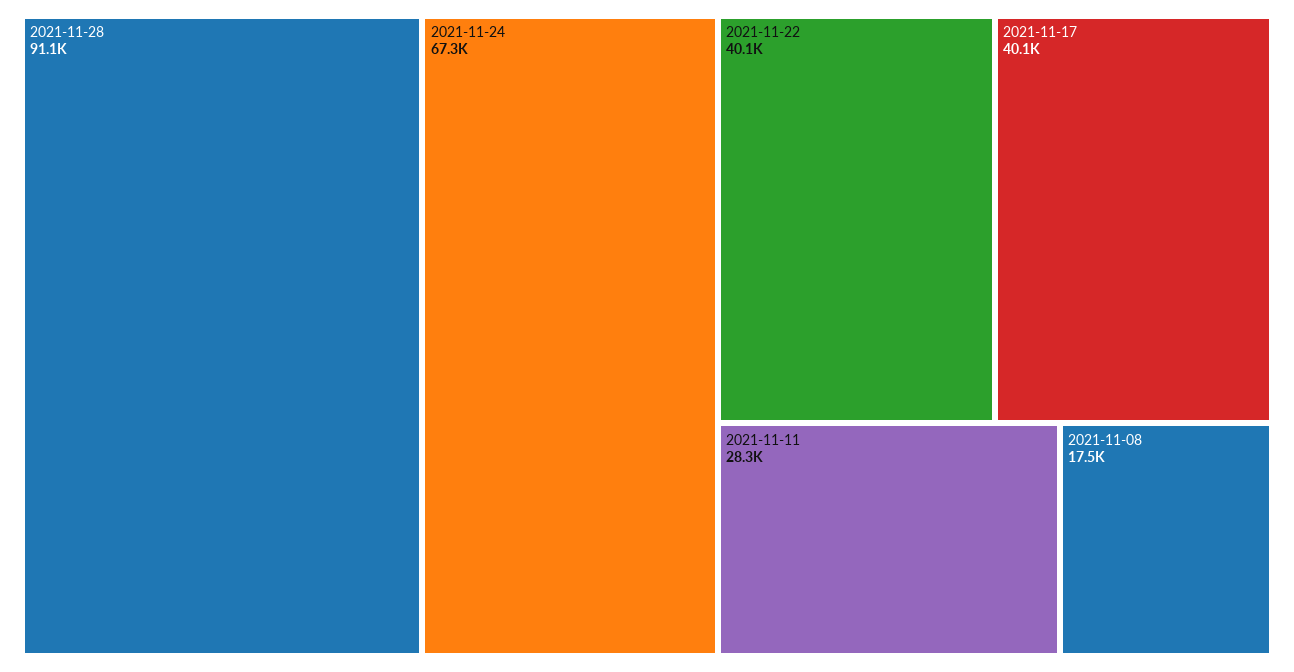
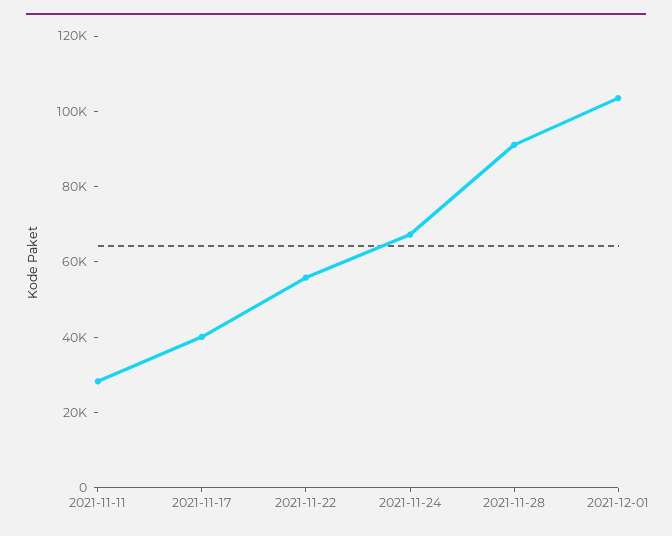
2021-11-22: 40100 -> 55000
2021-11-08: 17500 -> none
2021-12-01: none -> 105000

